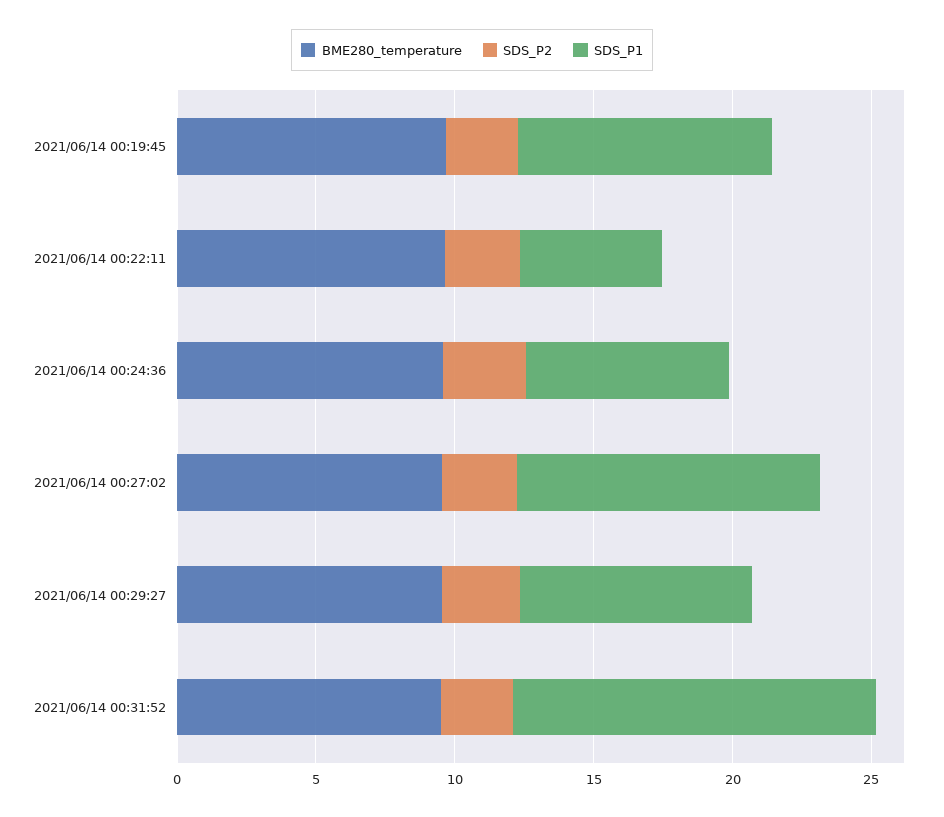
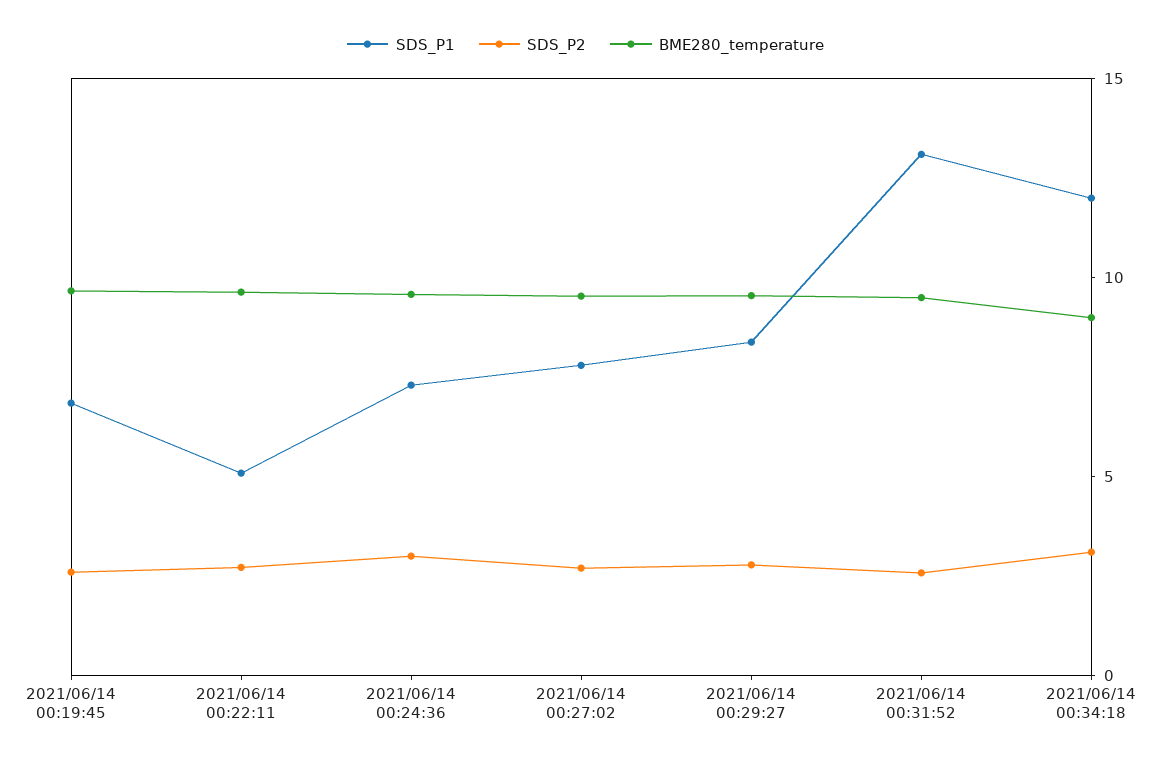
SDS_P1, 2021/06/14 00:19:45: 9 -> 7
SDS_P1, 2021/06/14 00:27:02: 11 -> 8
SDS_P1, 2021/06/14 00:34:18: none -> 12
SDS_P2, 2021/06/14 00:34:18: none -> 3
BME280_temperature, 2021/06/14 00:34:18: none -> 9

